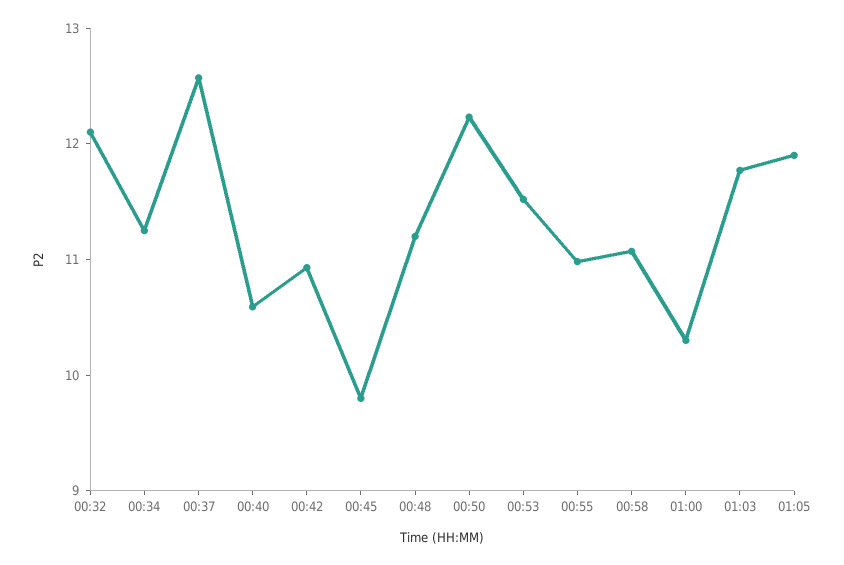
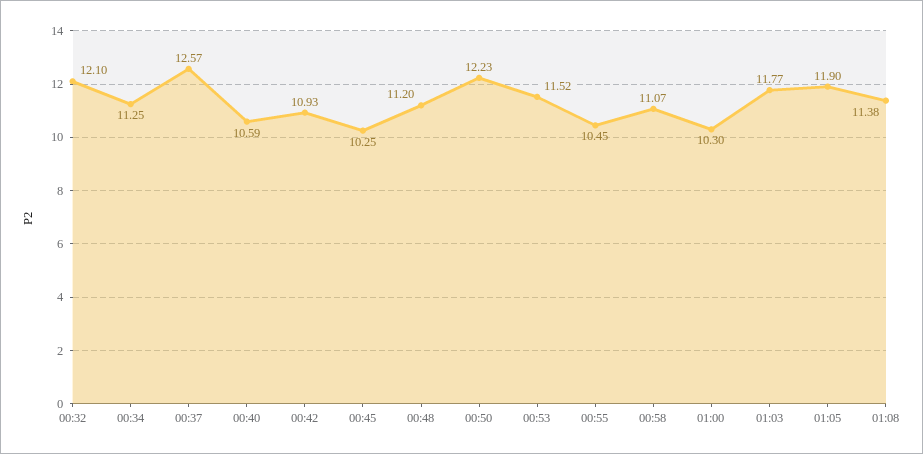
00:45: 9.8 -> 10.25
00:55: 11 -> 10.45
01:08: none -> 11.38

